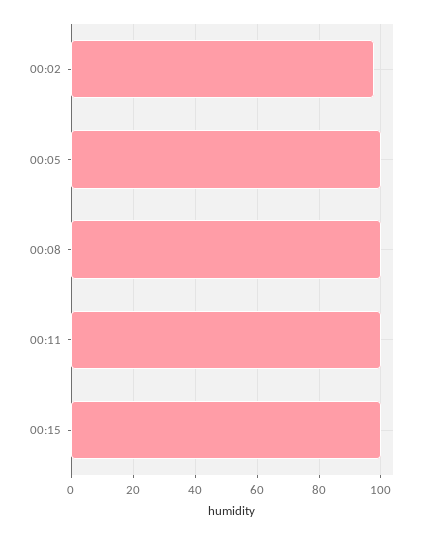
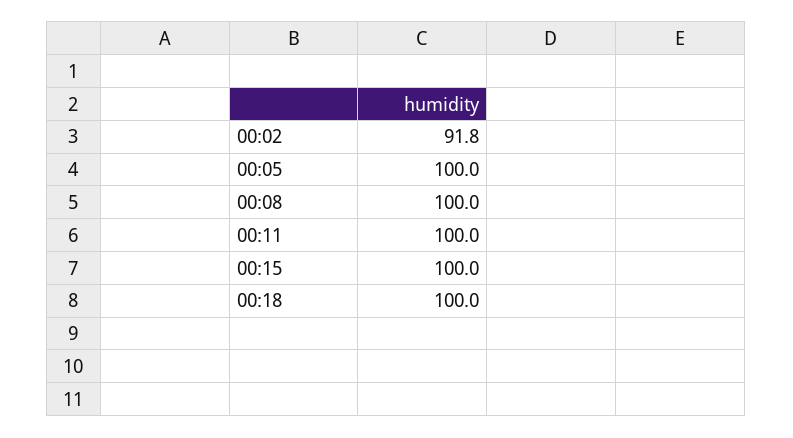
00:02: 98 -> 91.8
00:18: none -> 100

